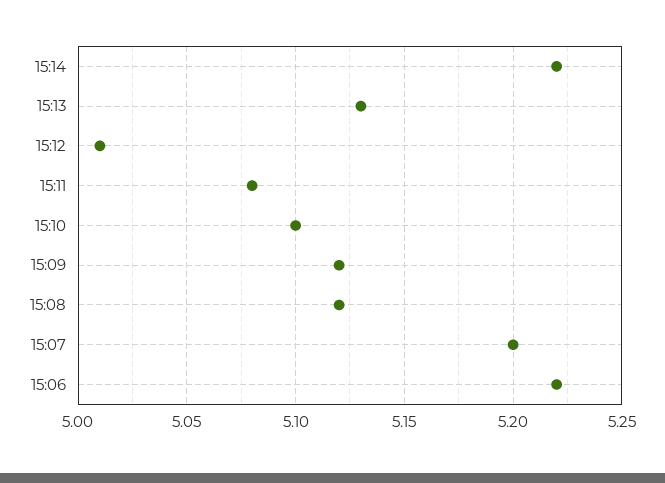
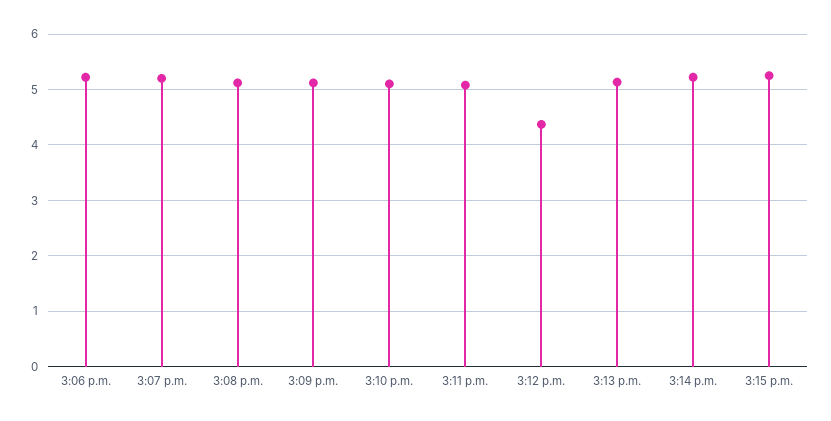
15:12: 5.01 -> 4.4
3:15 p.m.: none -> 5.2

